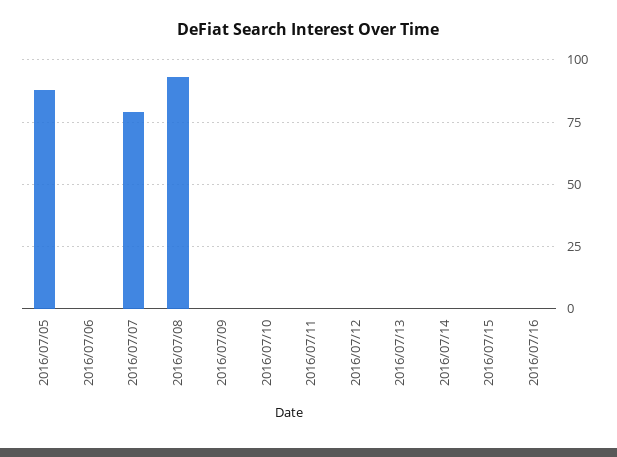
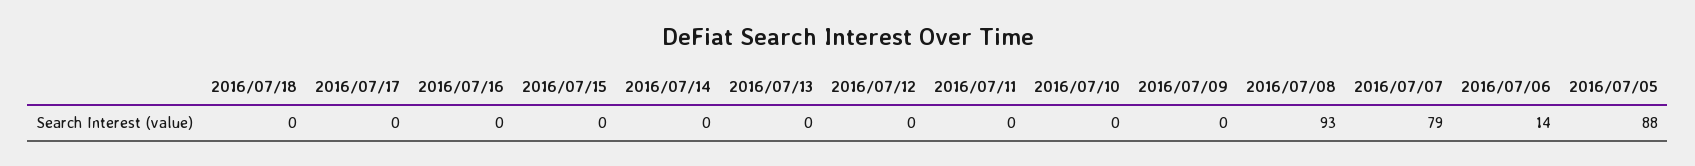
2016/07/06: 0 -> 14
2016/07/18: none -> 0
2016/07/17: none -> 0

